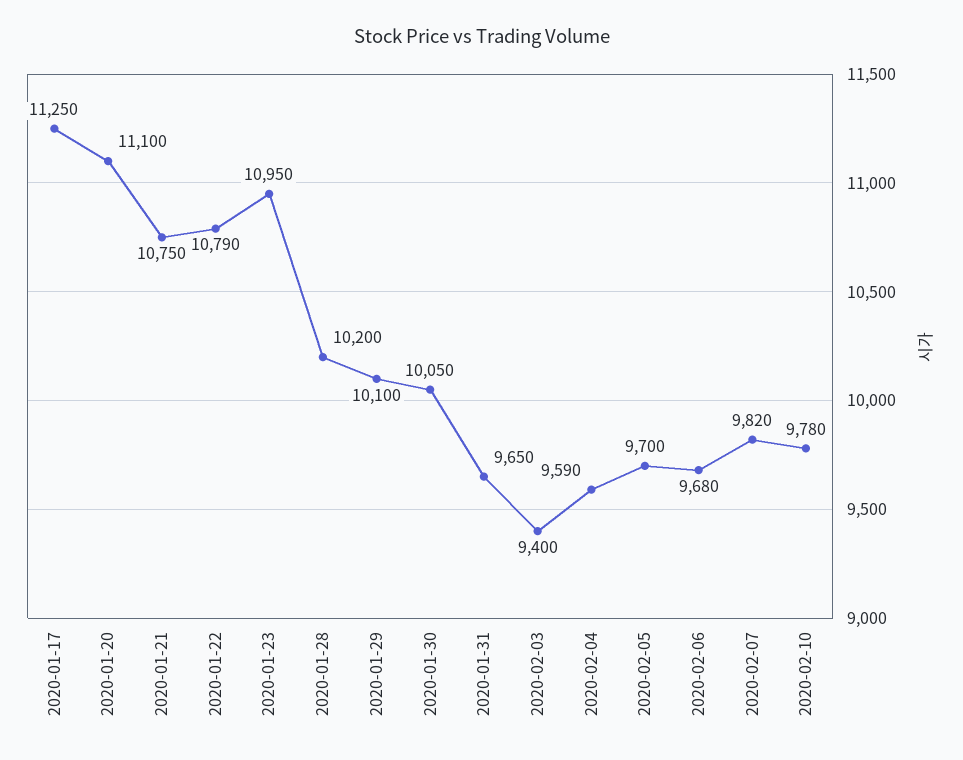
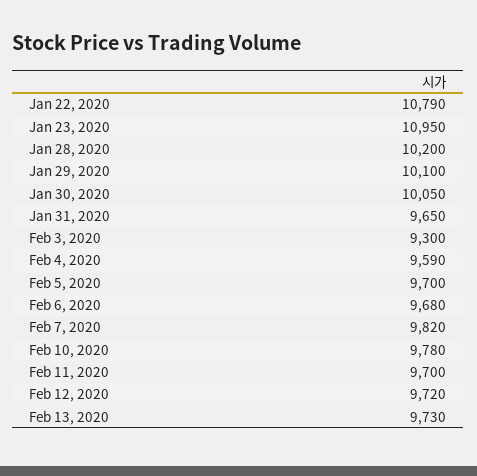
2020-01-17: 11250 -> none
2020-01-20: 11100 -> none
2020-01-21: 10750 -> none
2020-02-03: 9400 -> 9300
Feb 11, 2020: none -> 9700
Feb 12, 2020: none -> 9720
Feb 13, 2020: none -> 9730

